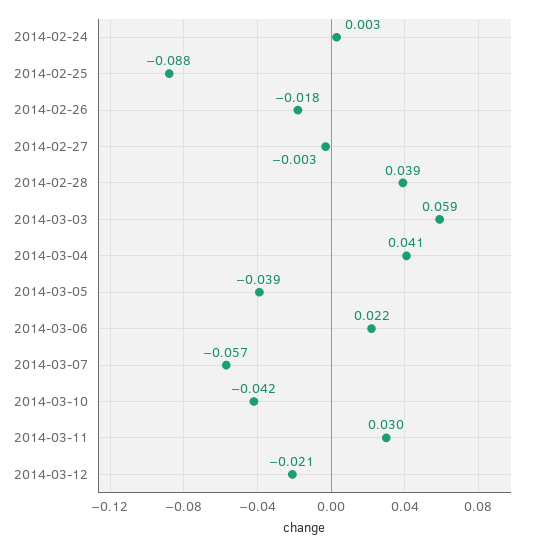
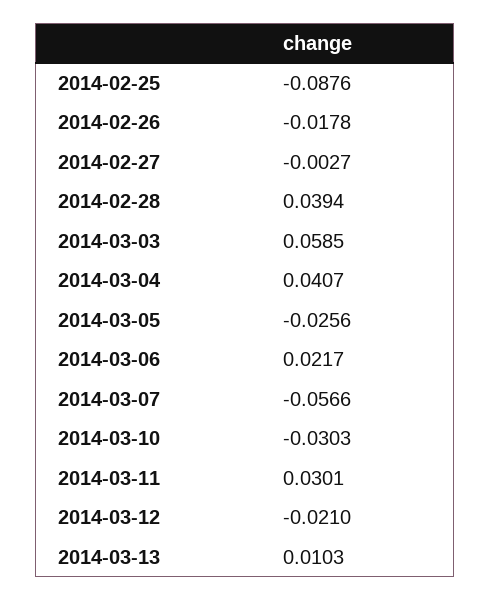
2014-02-24: 0.003 -> none
2014-03-05: -0.039 -> -0.0256
2014-03-10: -0.042 -> -0.0303
2014-03-13: none -> 0.0103

